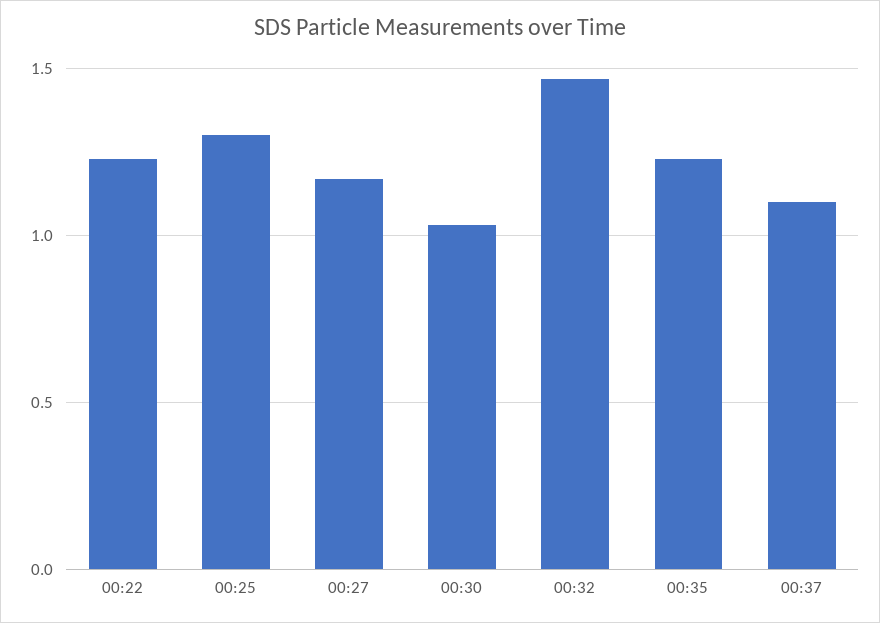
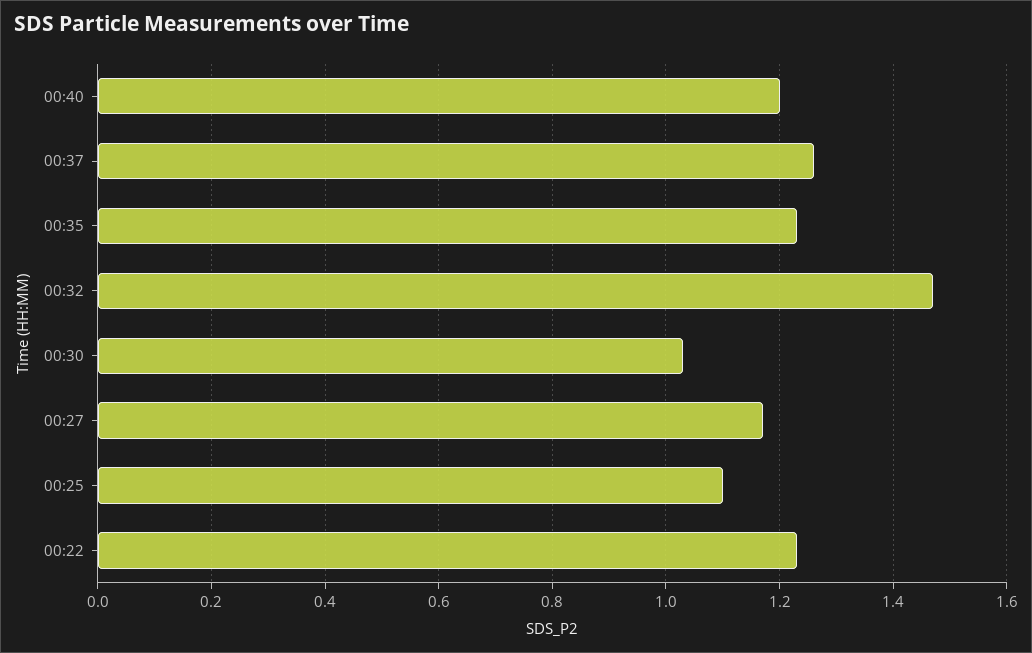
00:25: 1.3 -> 1.1
00:37: 1.1 -> 1.25
00:40: none -> 1.2

